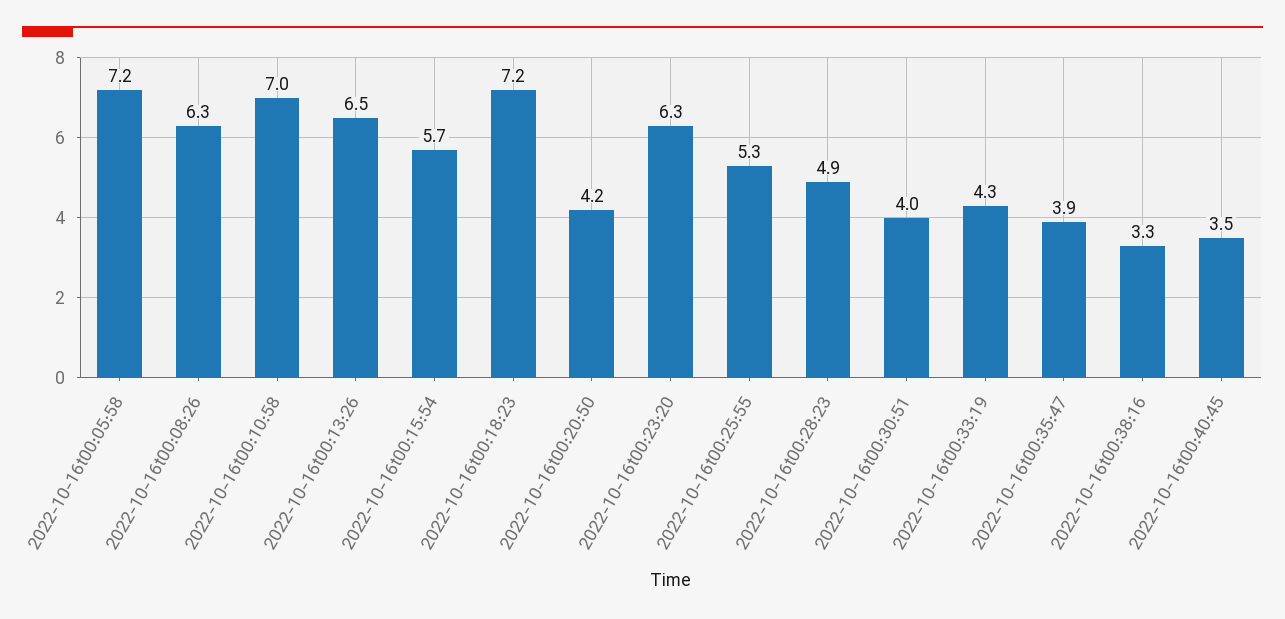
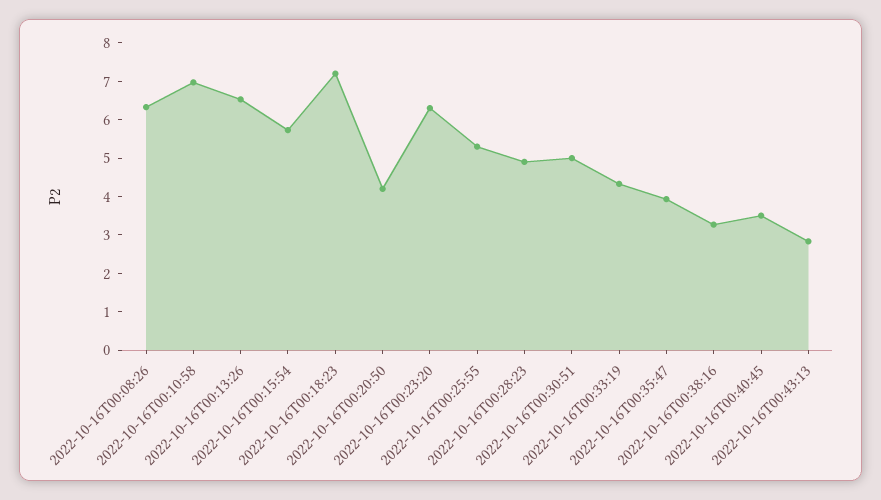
2022-10-16t00:05:58: 7.2 -> none
2022-10-16t00:30:51: 4 -> 5
2022-10-16T00:43:13: none -> 2.75

